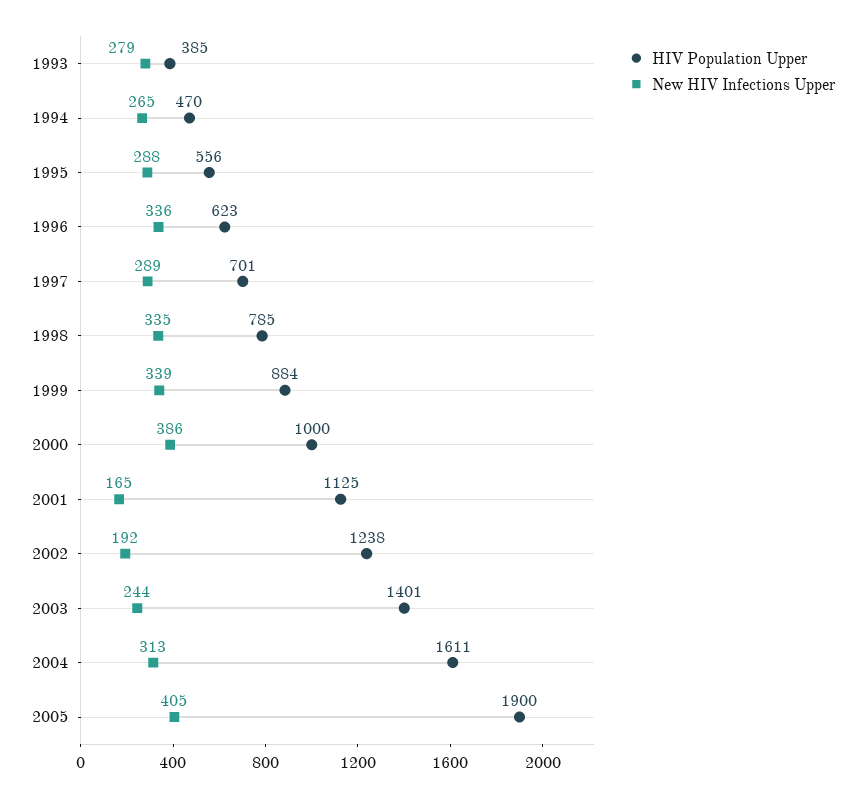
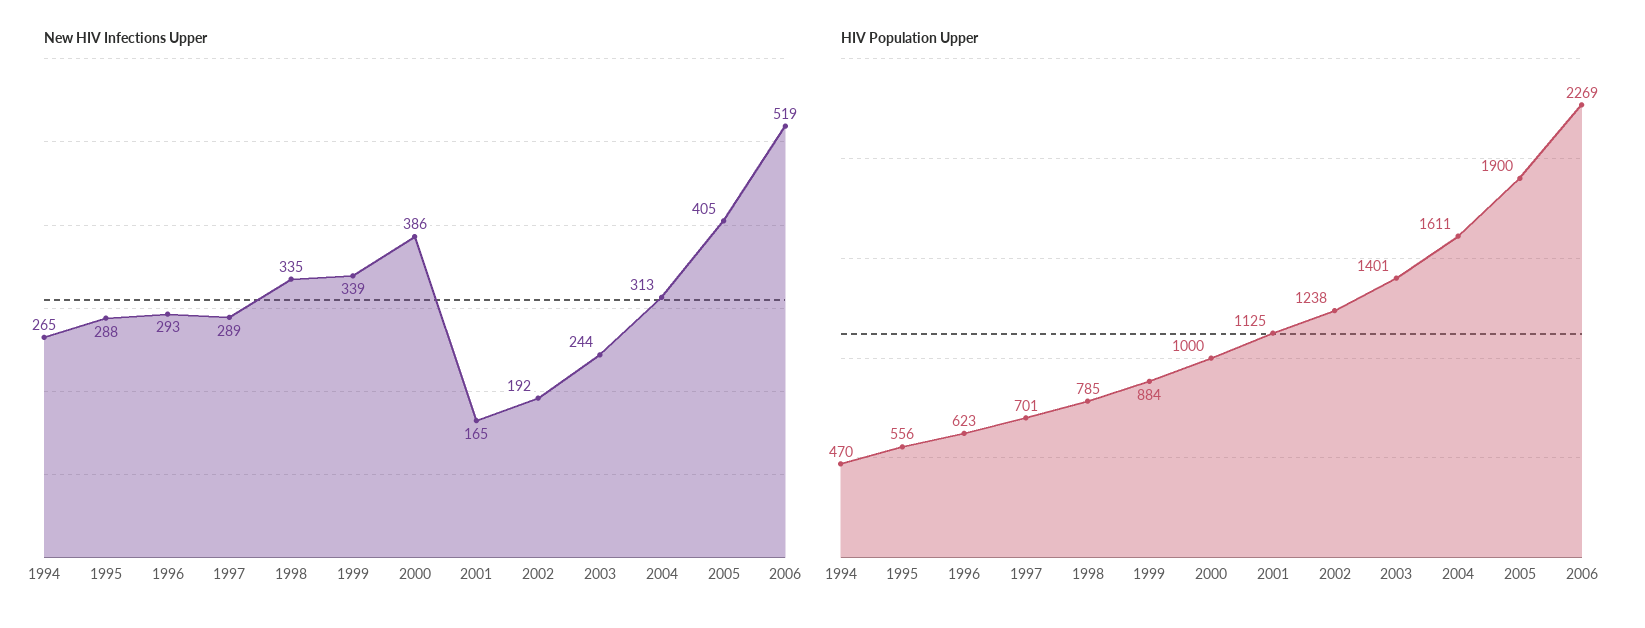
HIV Population Upper, 1993: 385 -> none
New HIV Infections Upper, 1993: 279 -> none
New HIV Infections Upper, 1996: 336 -> 293
New HIV Infections Upper, 2006: none -> 519
HIV Population Upper, 2006: none -> 2269

